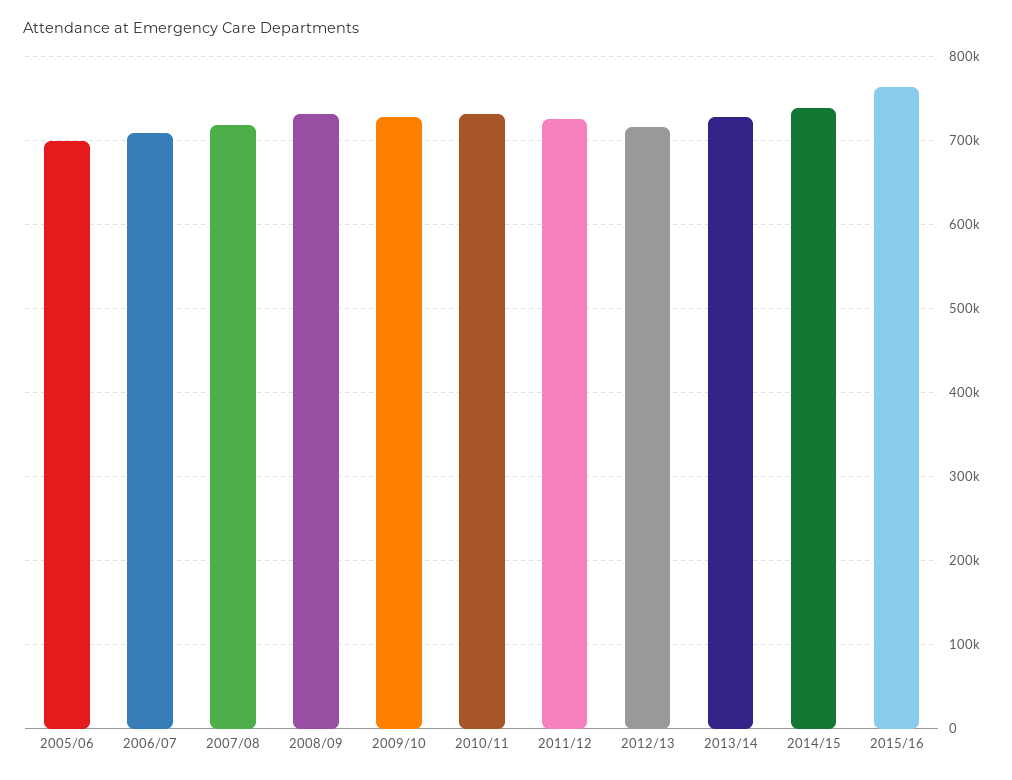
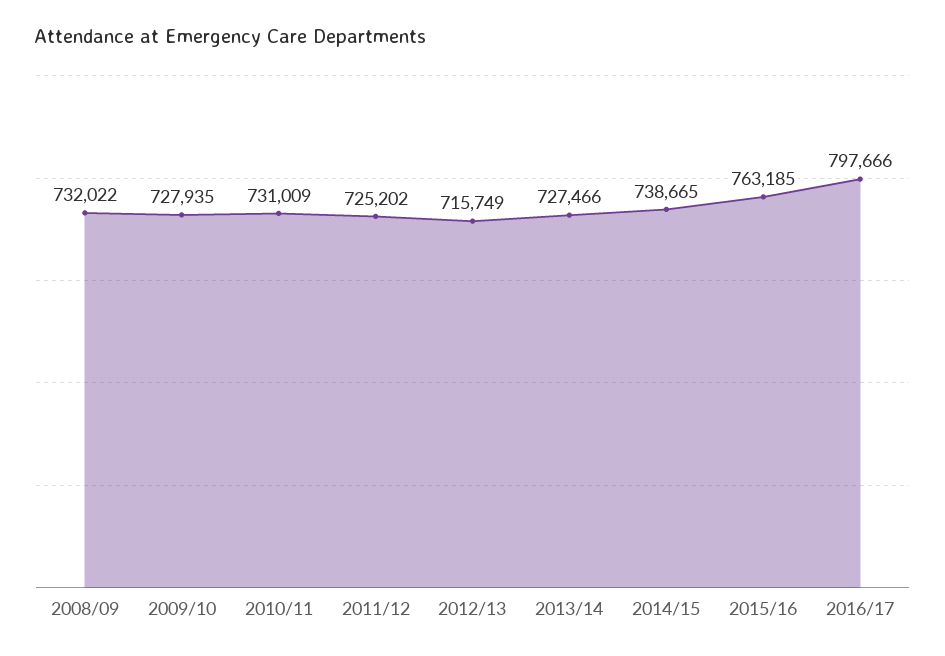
2005/06: 700000 -> none
2006/07: 710000 -> none
2007/08: 720000 -> none
2016/17: none -> 797666

